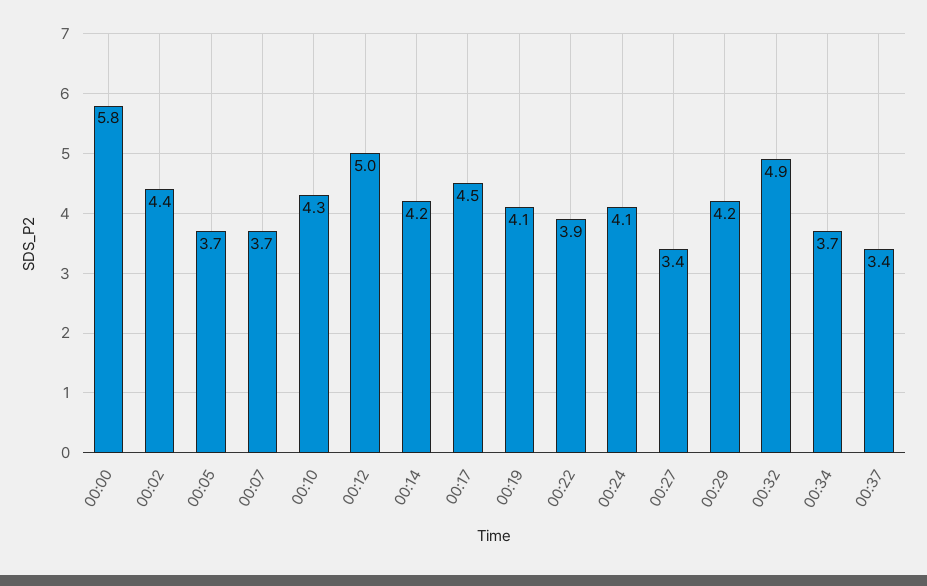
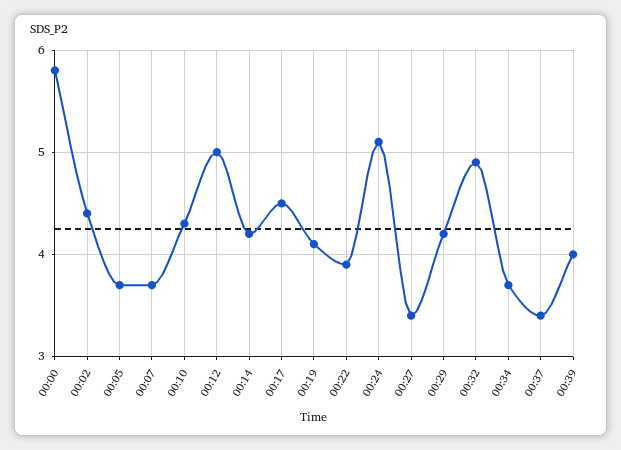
00:24: 4.1 -> 5.1
00:39: none -> 4

